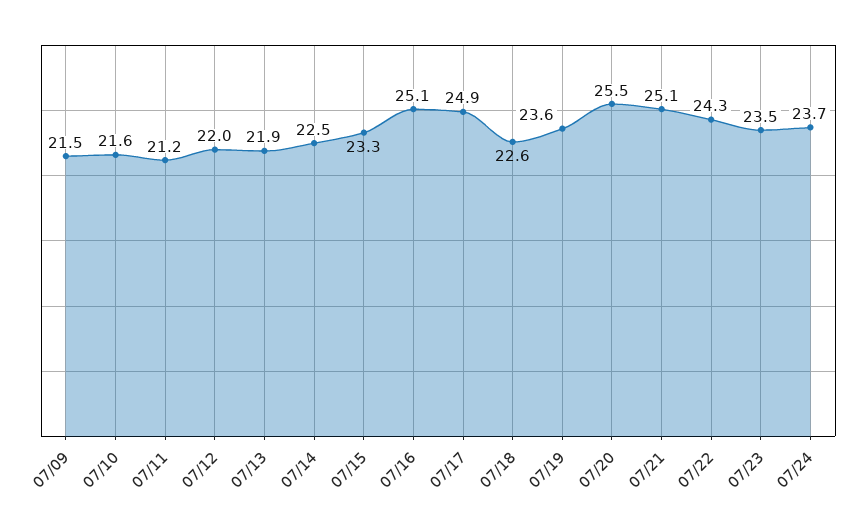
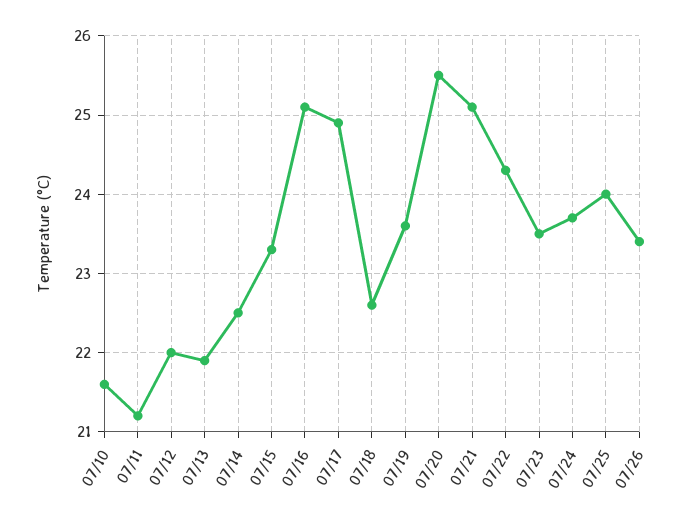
07/09: 21.5 -> none
07/25: none -> 24
07/26: none -> 23.4

